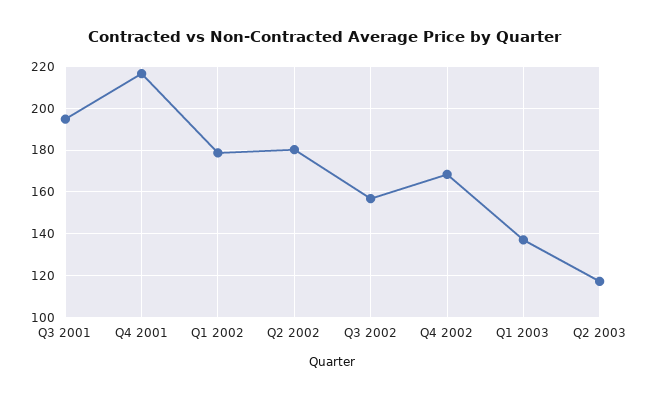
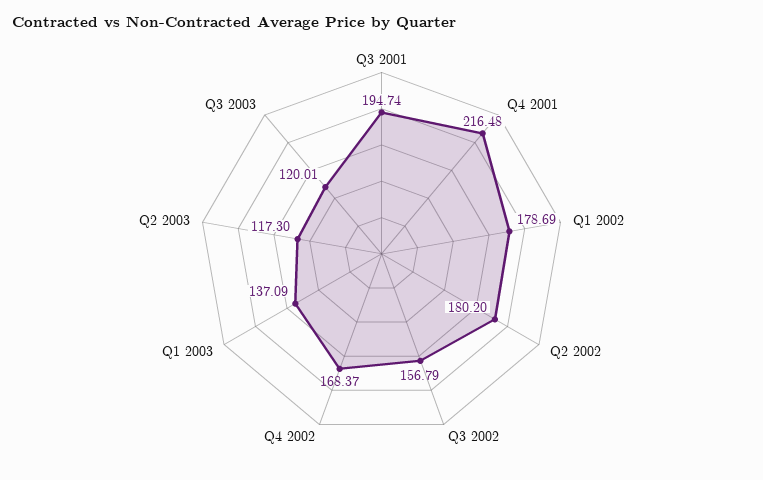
Q3 2003: none -> 120.01

